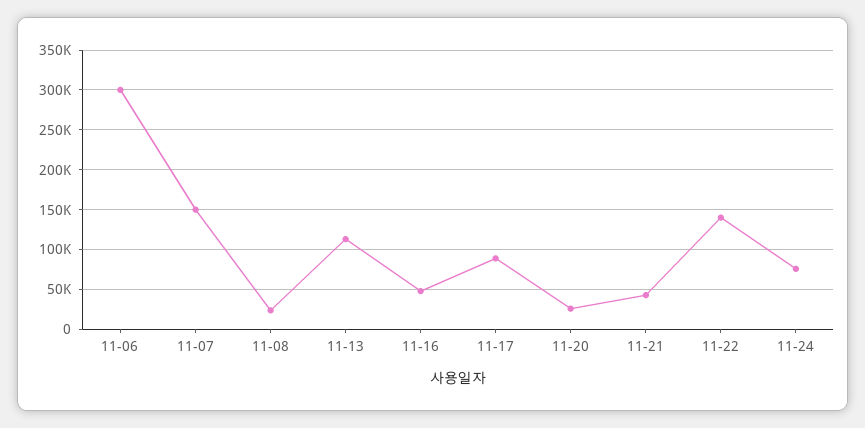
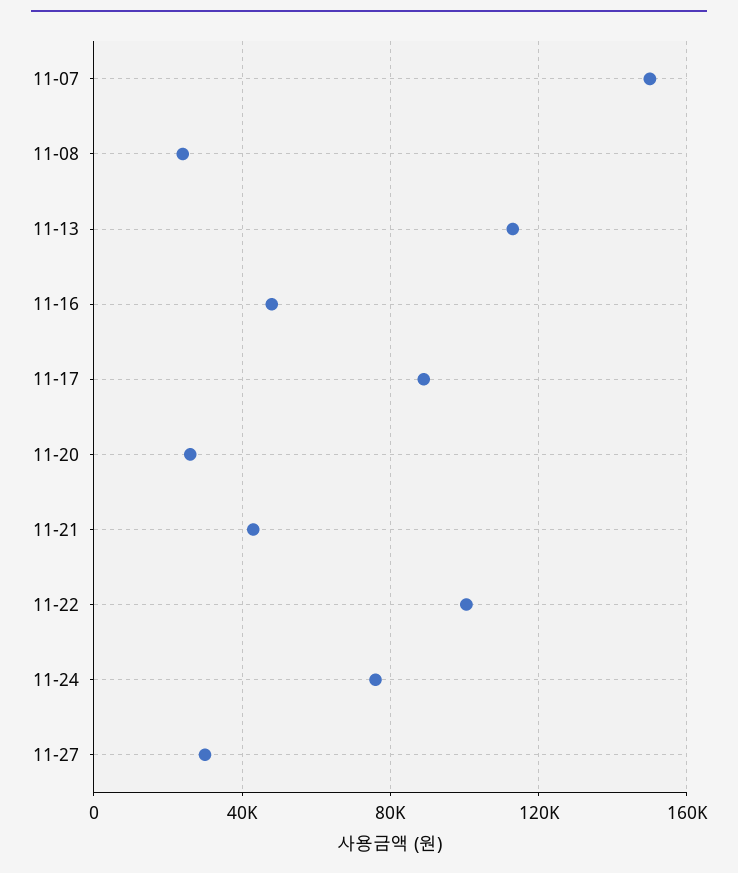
11-06: 300000 -> none
11-22: 140000 -> 100000
11-27: none -> 30000

